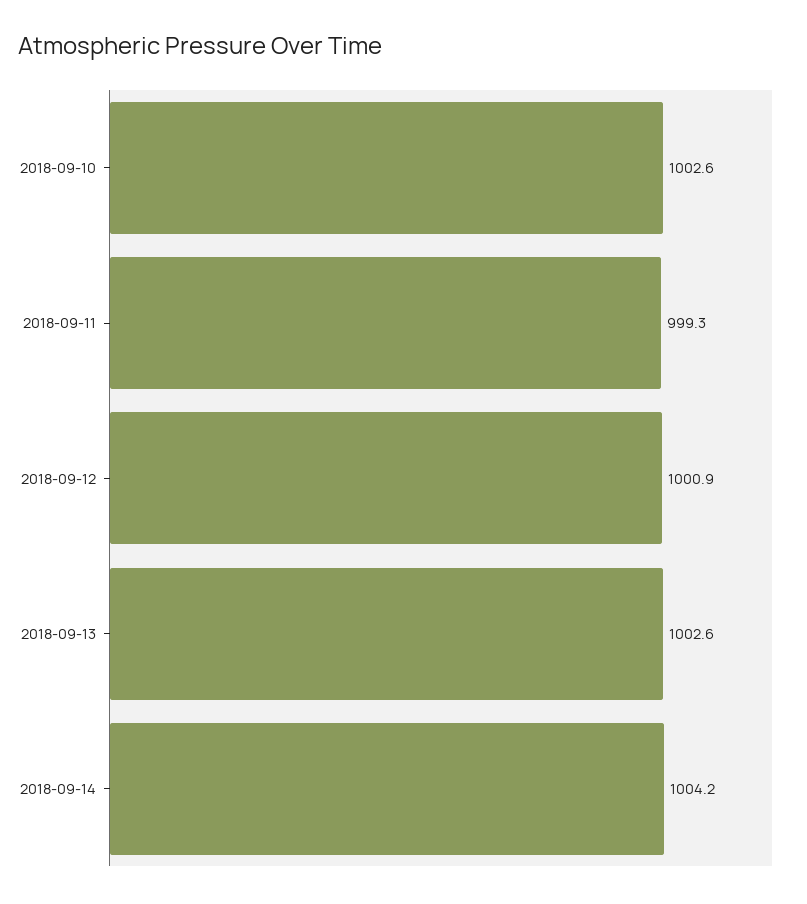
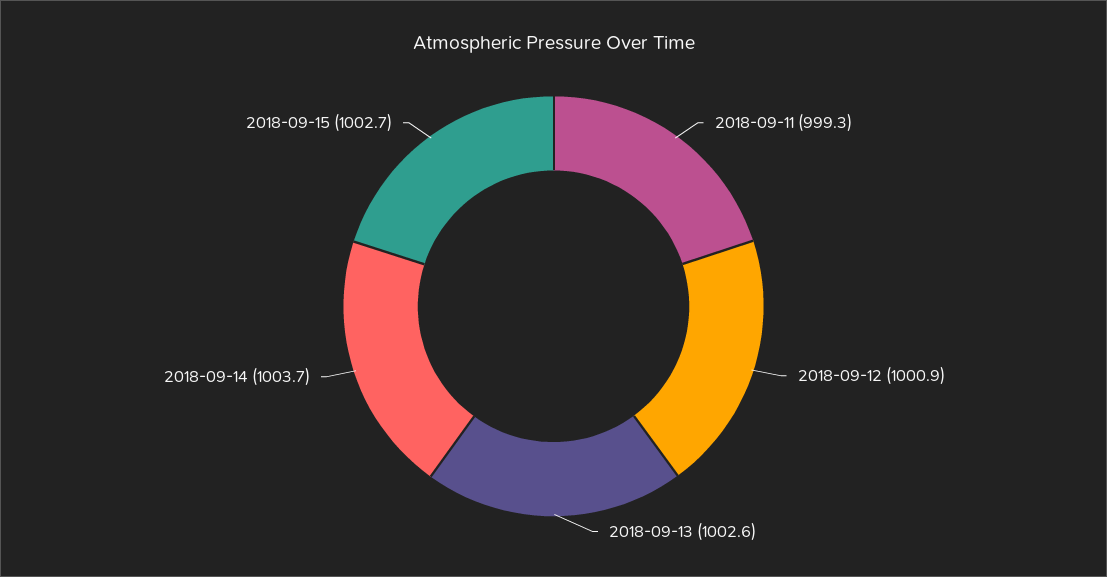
2018-09-10: 1002.6 -> none
2018-09-14: 1004.2 -> 1003.7
2018-09-15: none -> 1002.7

